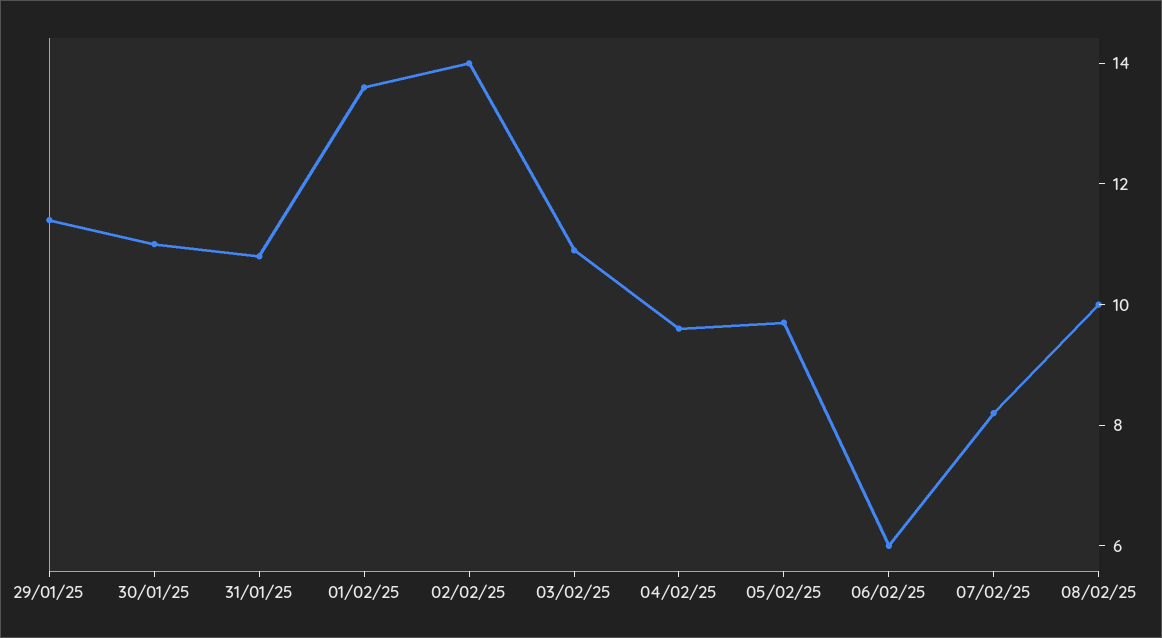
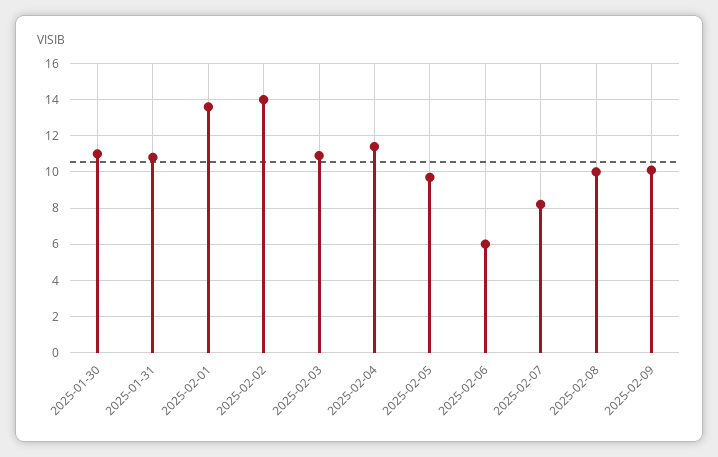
29/01/25: 11.5 -> none
04/02/25: 9.5 -> 11.5
2025-02-09: none -> 10

